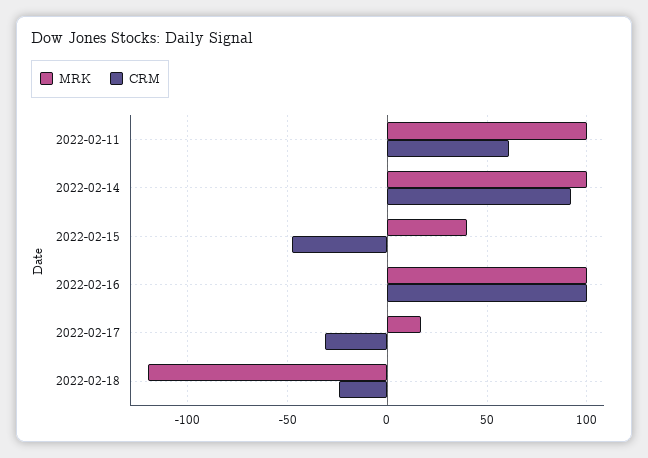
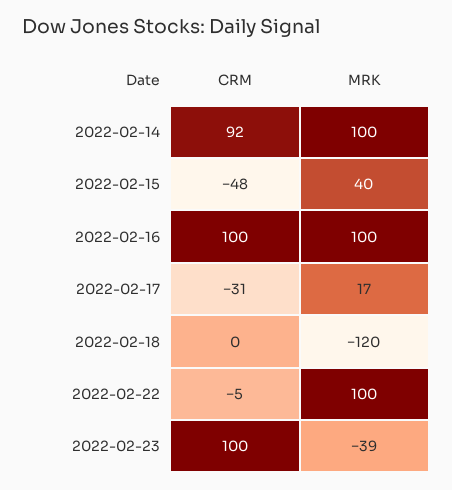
MRK, 2022-02-11: 100 -> none
CRM, 2022-02-11: 60 -> none
CRM, 2022-02-18: -25 -> 0
CRM, 2022-02-22: none -> -5
MRK, 2022-02-22: none -> 100
CRM, 2022-02-23: none -> 100
MRK, 2022-02-23: none -> -39

